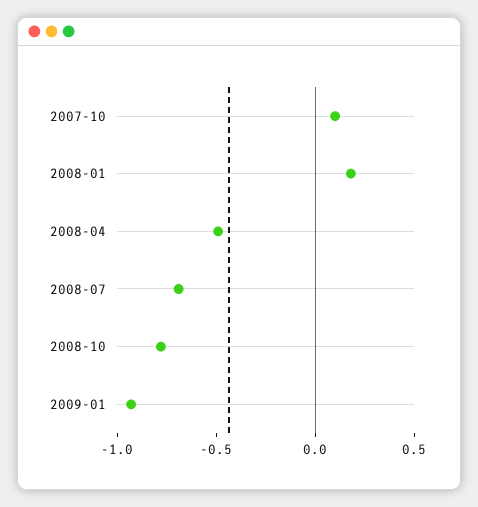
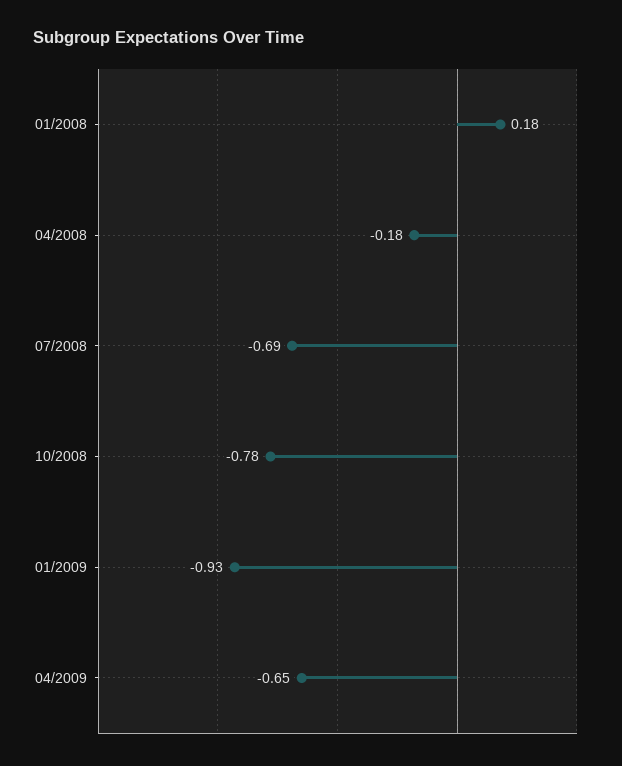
2007-10: 0.1 -> none
2008-04: -0.5 -> -0.18
04/2009: none -> -0.65

